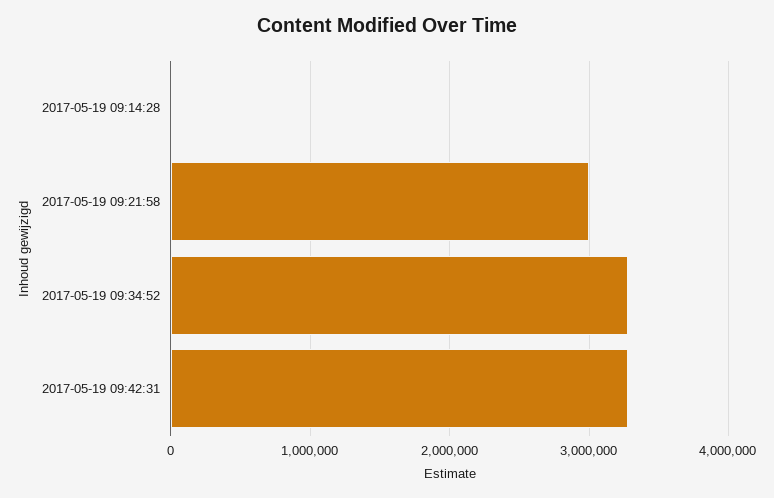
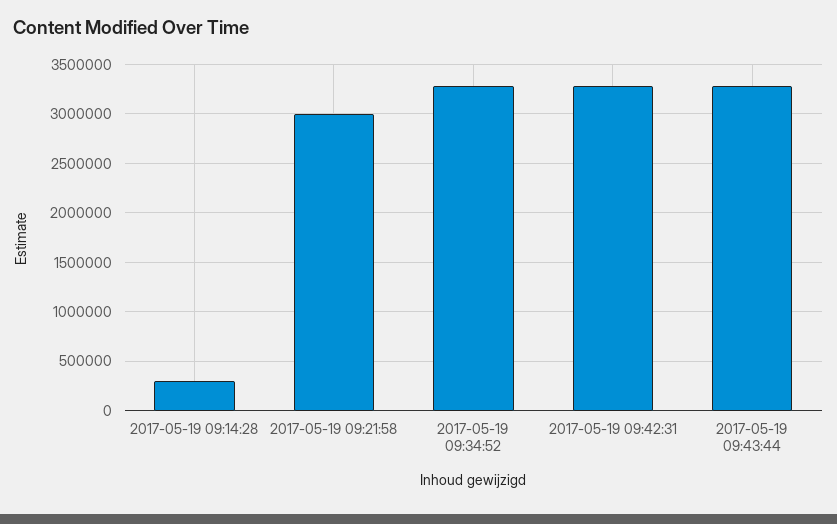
2017-05-19 09:14:28: 0 -> 300000
2017-05-19 09:43:44: none -> 3300000

